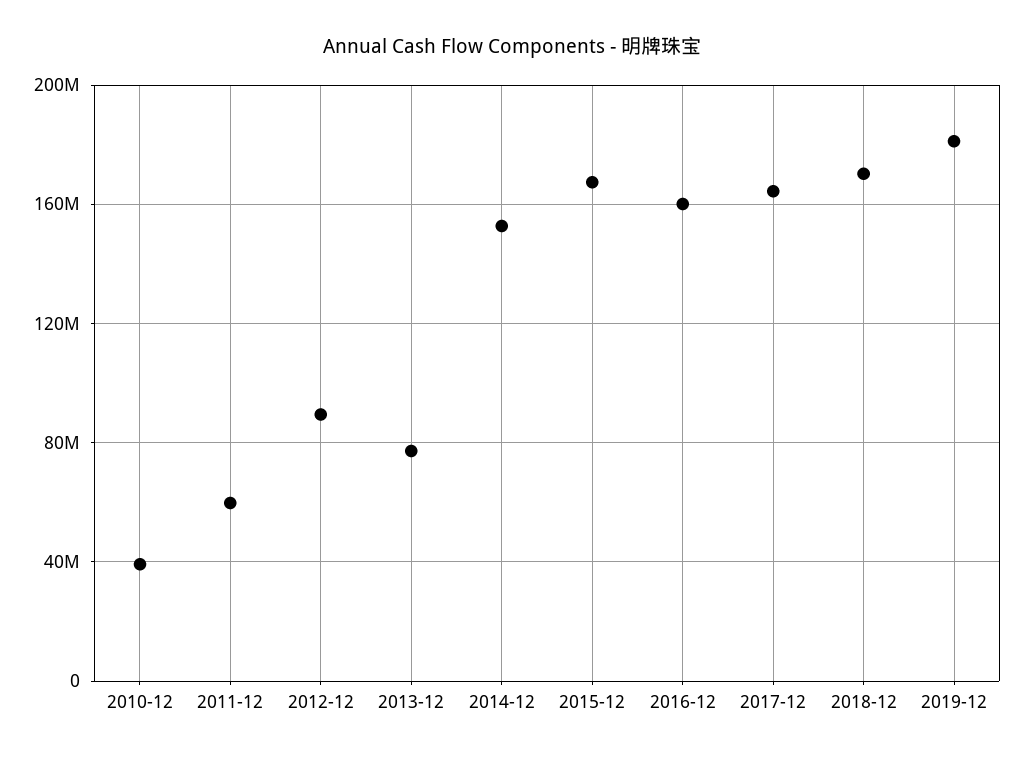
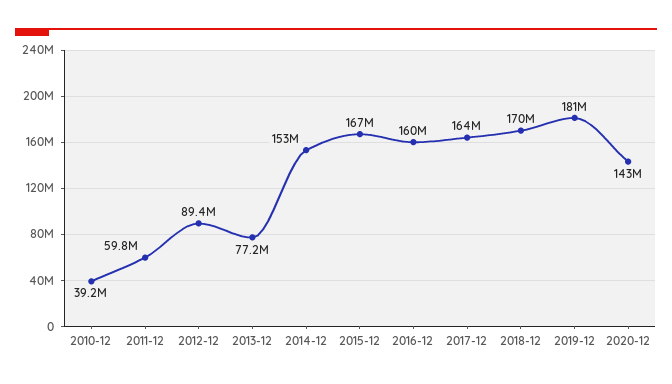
2020-12: none -> 143000000

